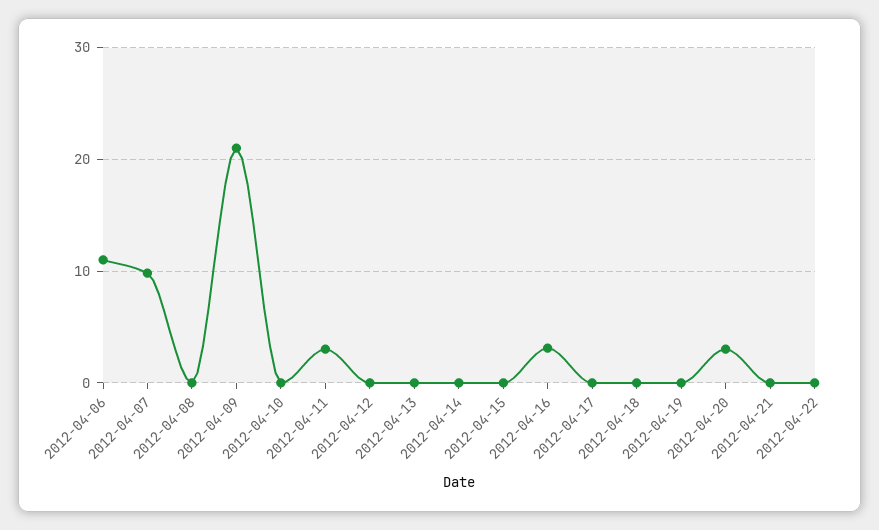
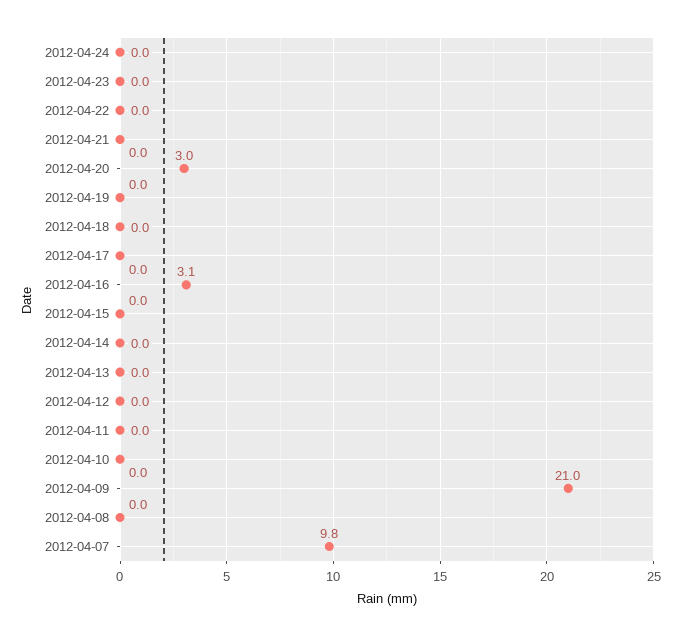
2012-04-06: 11 -> none
2012-04-11: 3 -> 0
2012-04-24: none -> 0
2012-04-23: none -> 0

